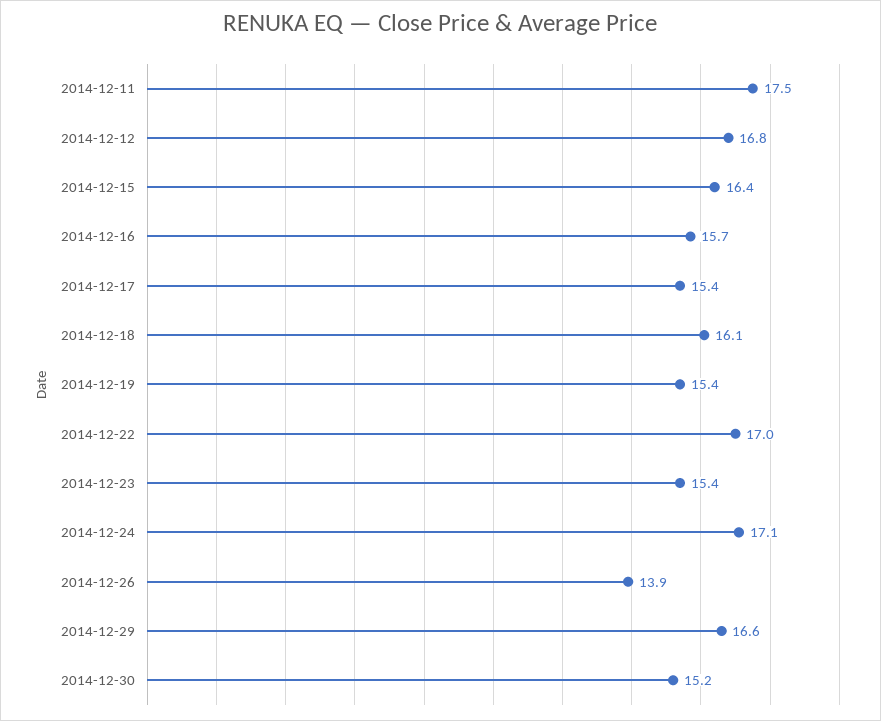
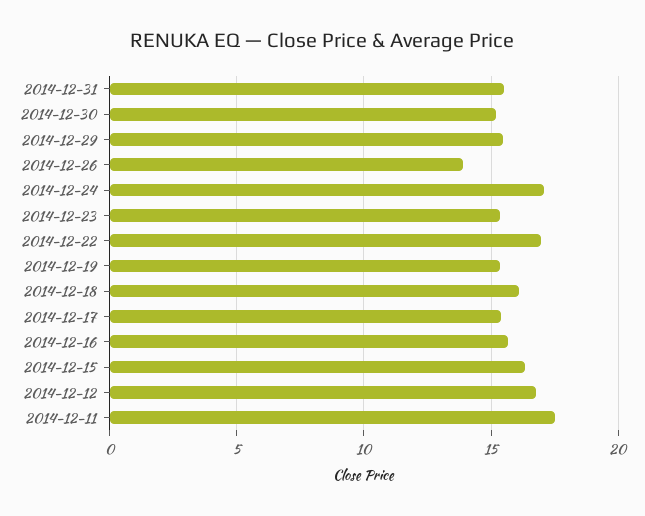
2014-12-29: 16.6 -> 15.5
2014-12-31: none -> 15.5

